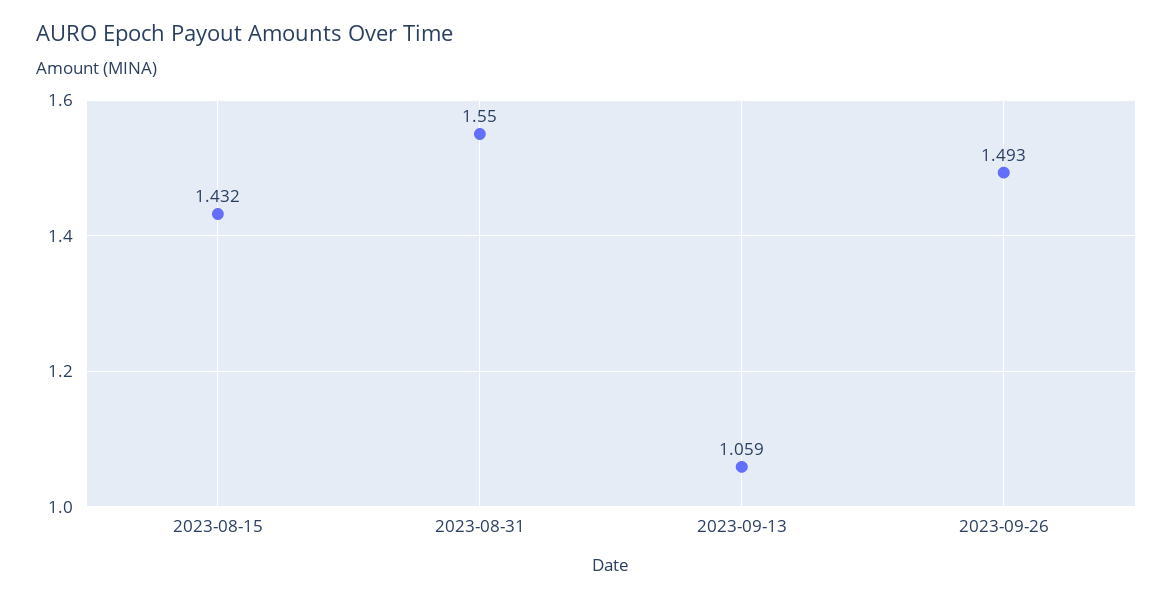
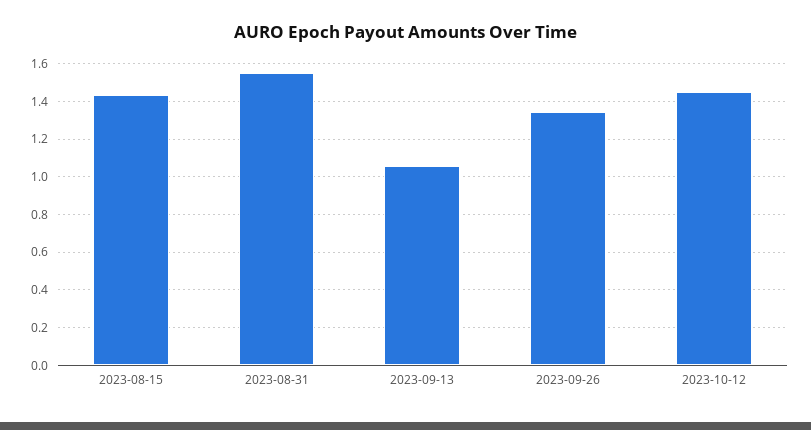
2023-09-26: 1.493 -> 1.35
2023-10-12: none -> 1.45

